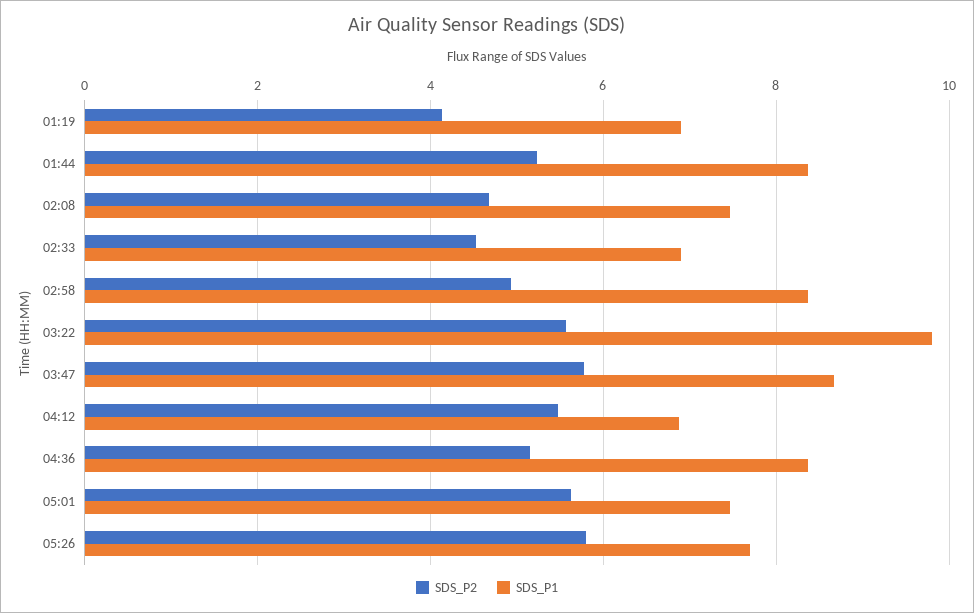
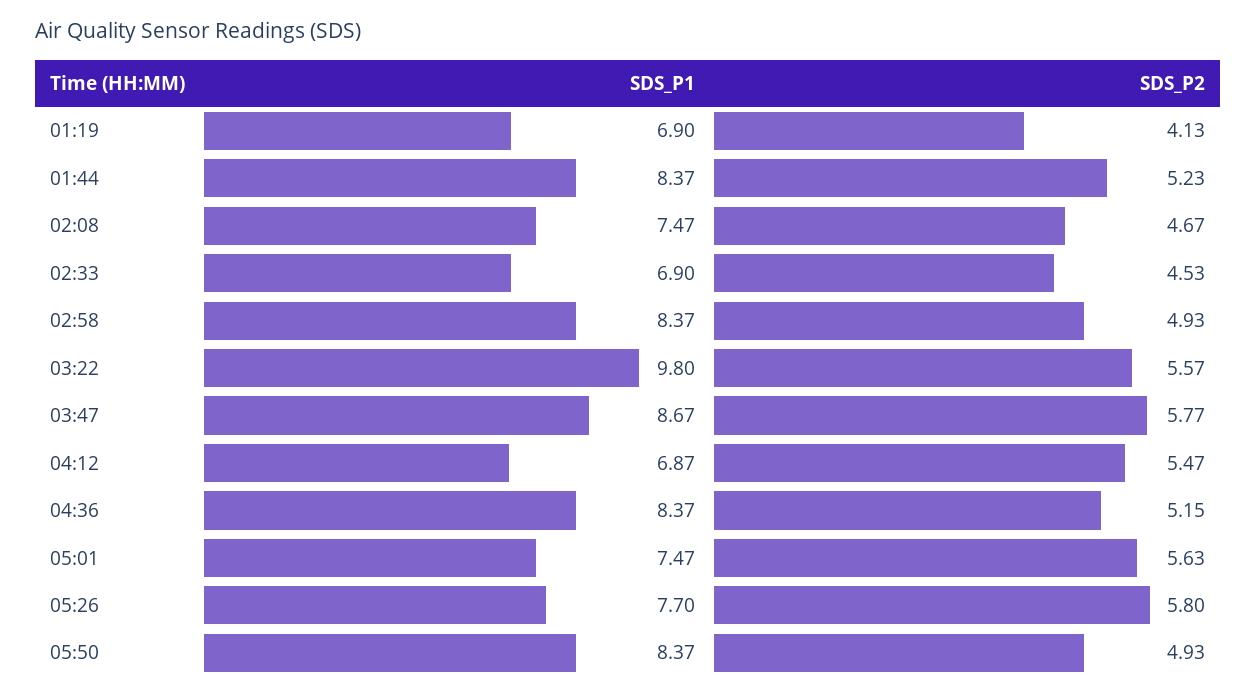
SDS_P1, 05:50: none -> 8.37
SDS_P2, 05:50: none -> 4.93

